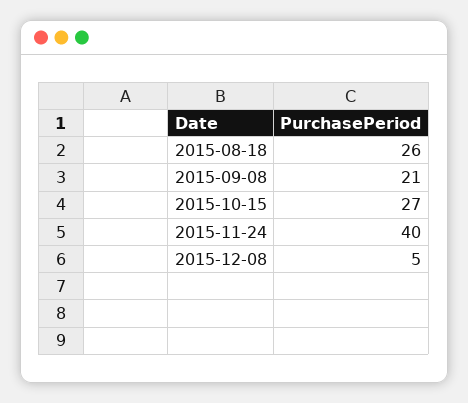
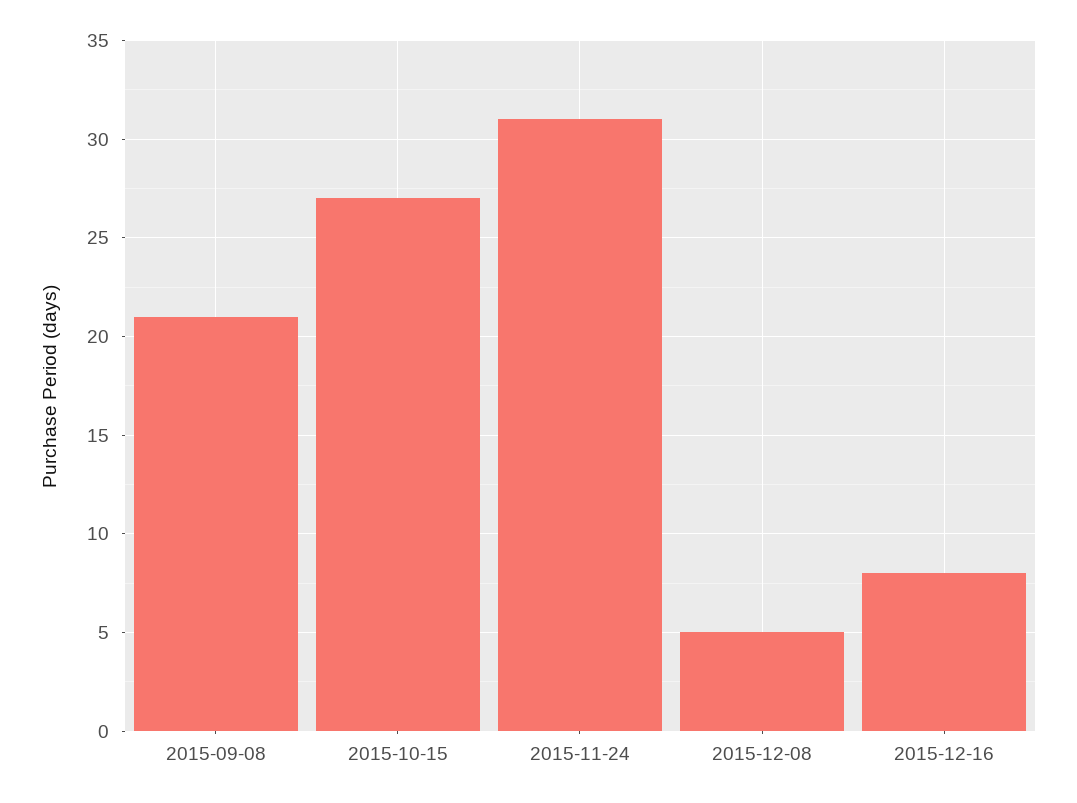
2015-08-18: 26 -> none
2015-11-24: 40 -> 31
2015-12-16: none -> 8

